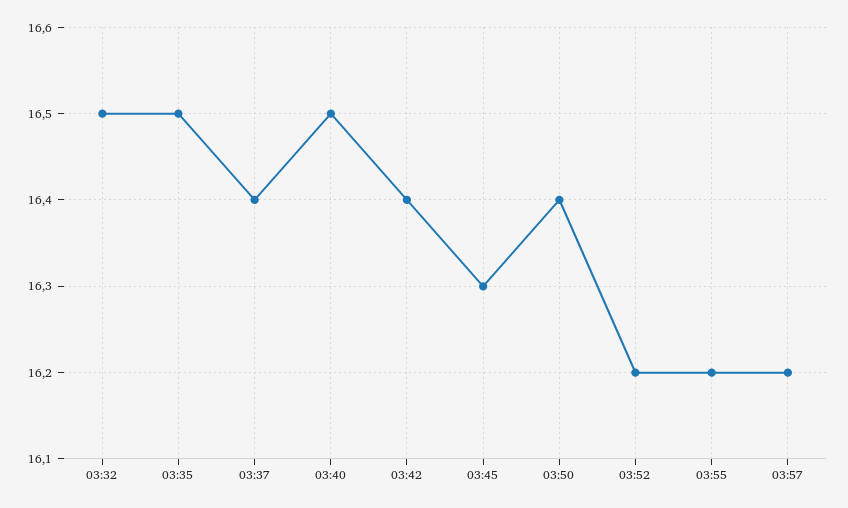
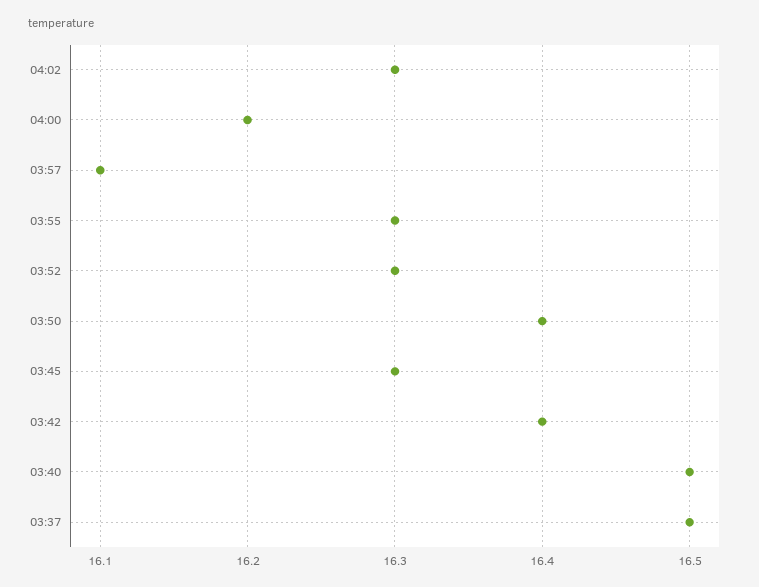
03:32: 16.5 -> none
03:35: 16.5 -> none
03:37: 16.4 -> 16.5
03:52: 16.2 -> 16.3
03:55: 16.2 -> 16.3
03:57: 16.2 -> 16.1
04:02: none -> 16.3
04:00: none -> 16.2

